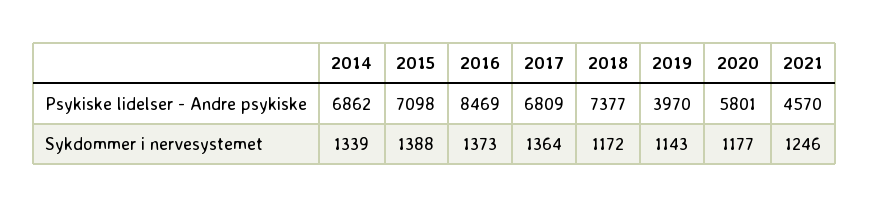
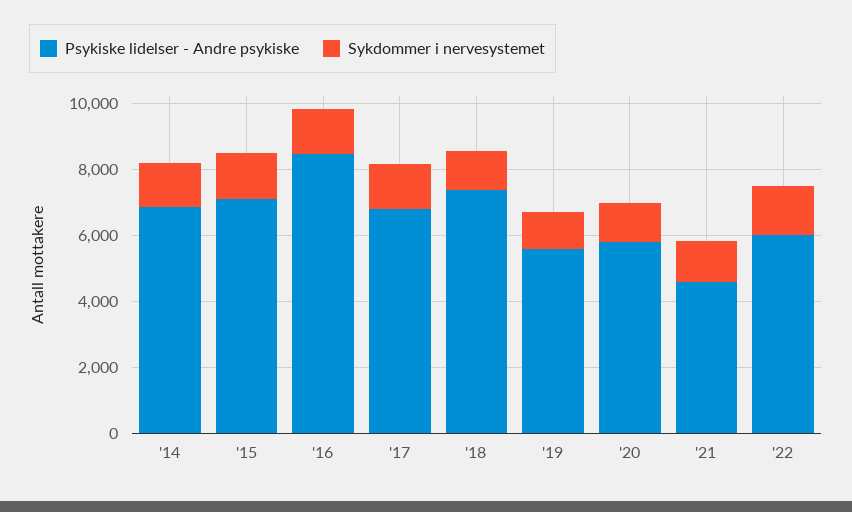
Psykiske lidelser - Andre psykiske, 2019: 3970 -> 5500
Psykiske lidelser - Andre psykiske, '22: none -> 6000
Sykdommer i nervesystemet, '22: none -> 1500

